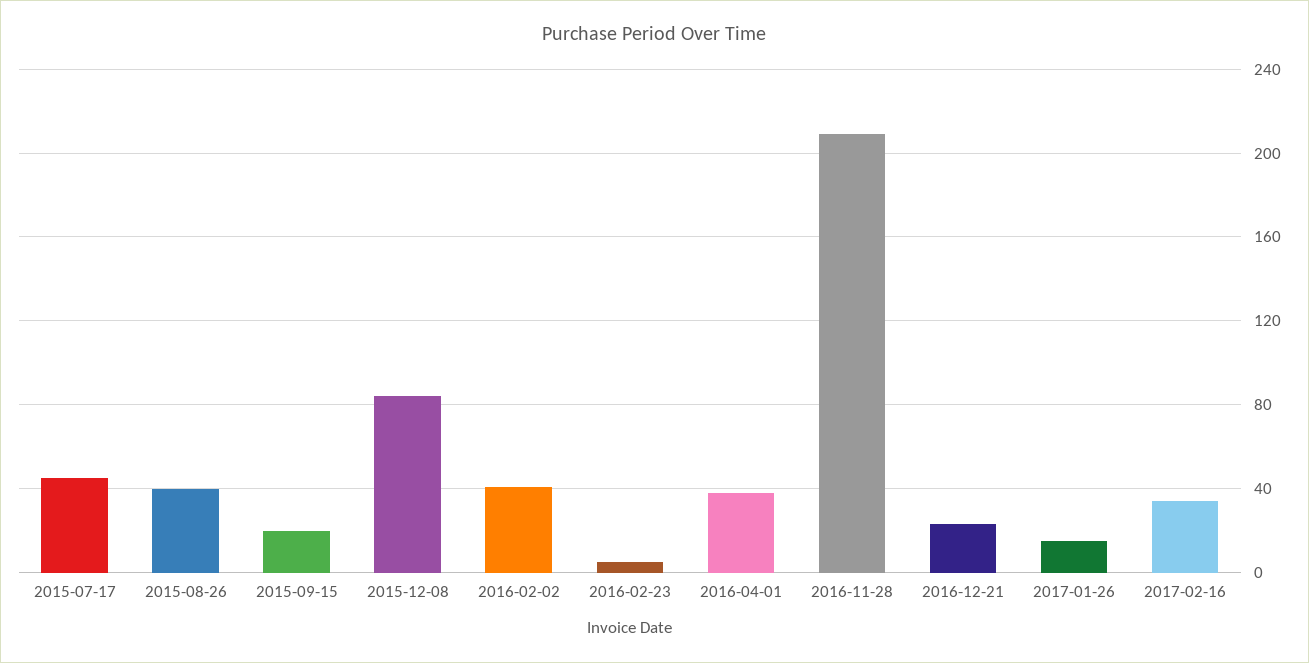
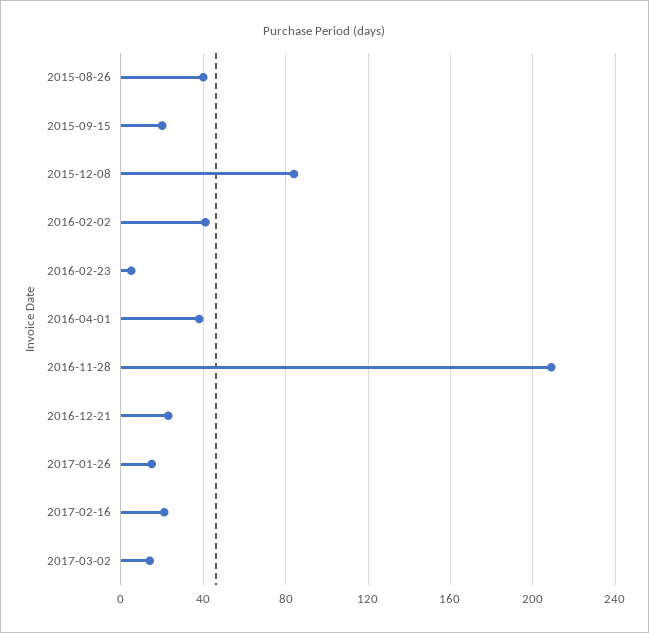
2015-07-17: 45 -> none
2017-02-16: 35 -> 20
2017-03-02: none -> 15

